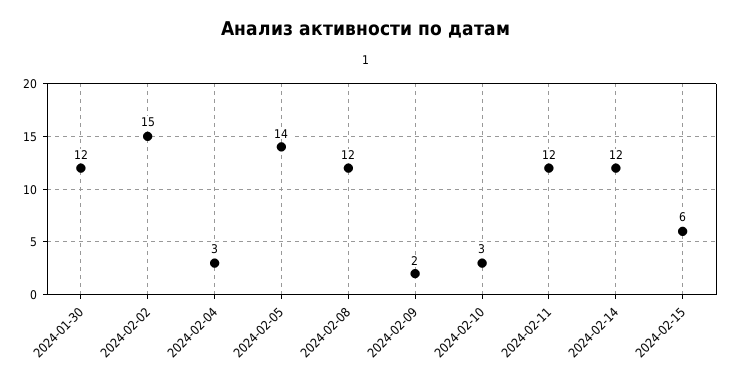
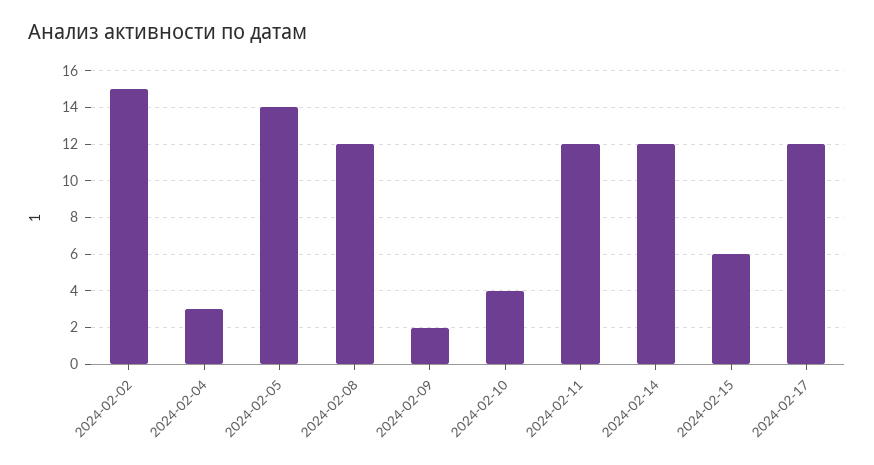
2024-01-30: 12 -> none
2024-02-10: 3 -> 4
2024-02-17: none -> 12

